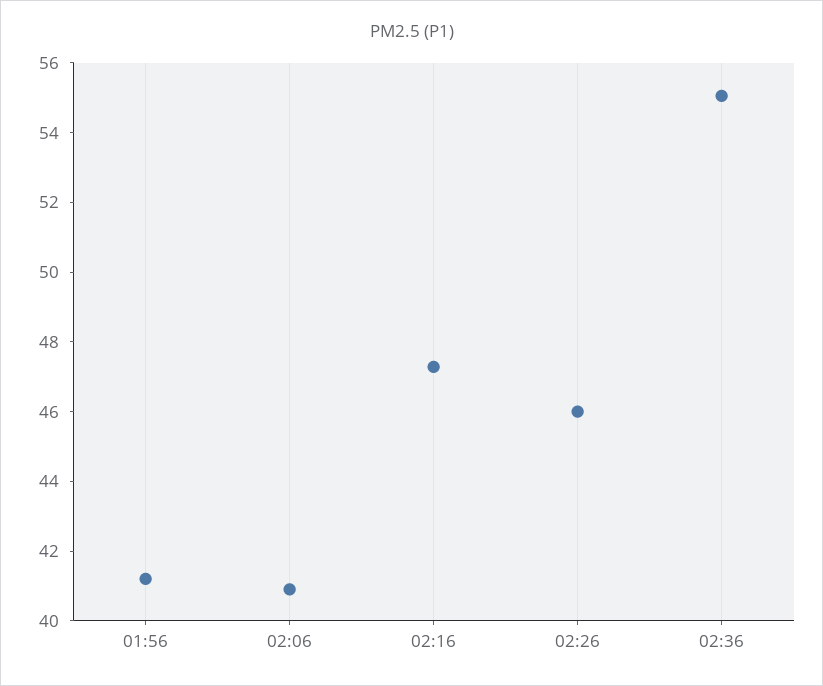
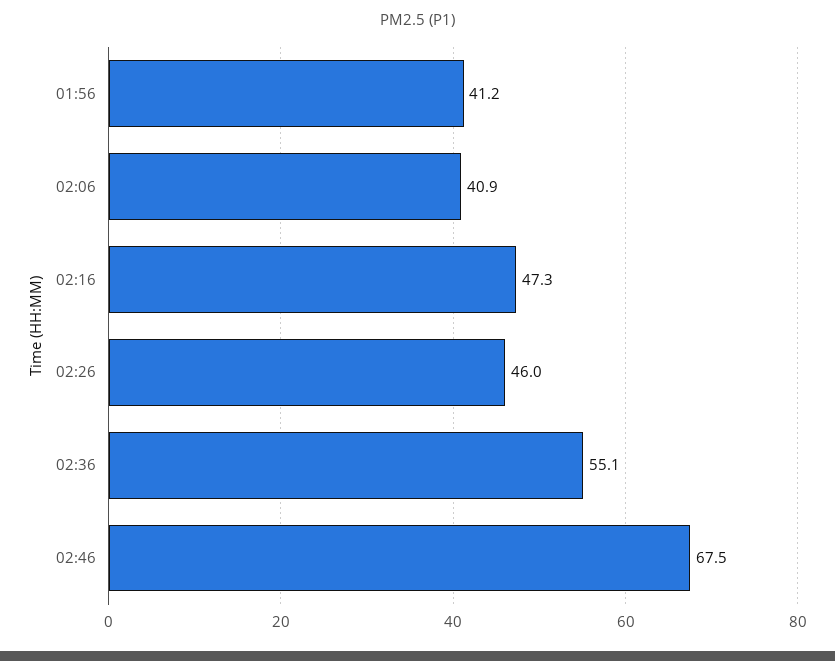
02:46: none -> 67.5

